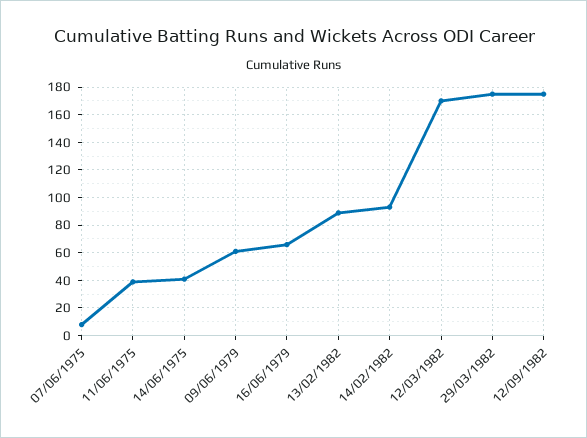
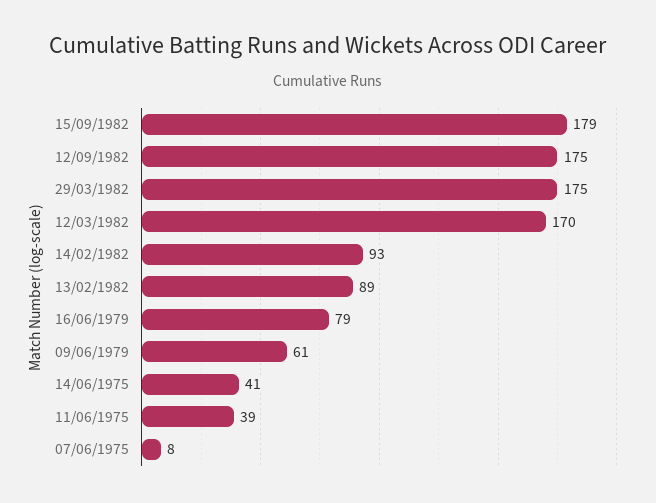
16/06/1979: 65 -> 79
15/09/1982: none -> 179

